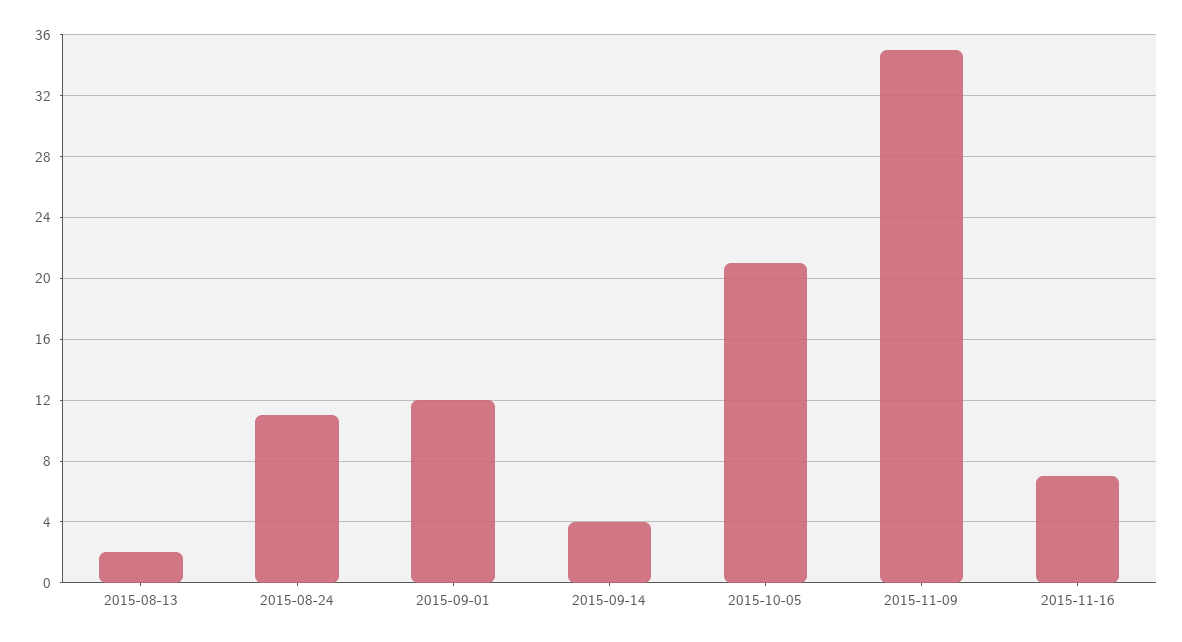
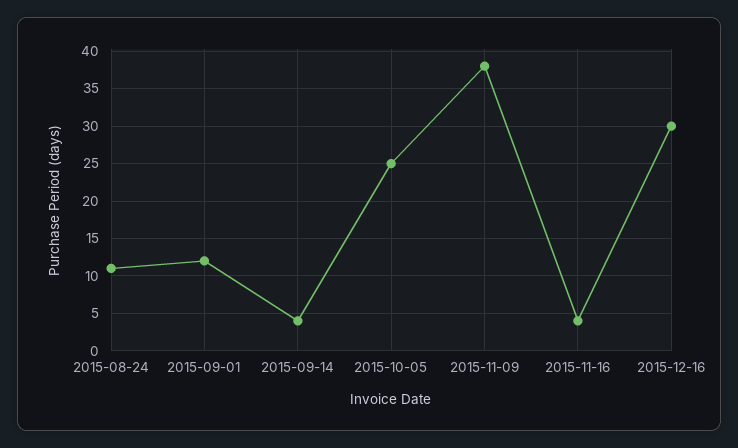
2015-08-13: 2 -> none
2015-10-05: 21 -> 25
2015-11-09: 35 -> 38
2015-11-16: 7 -> 4
2015-12-16: none -> 30

